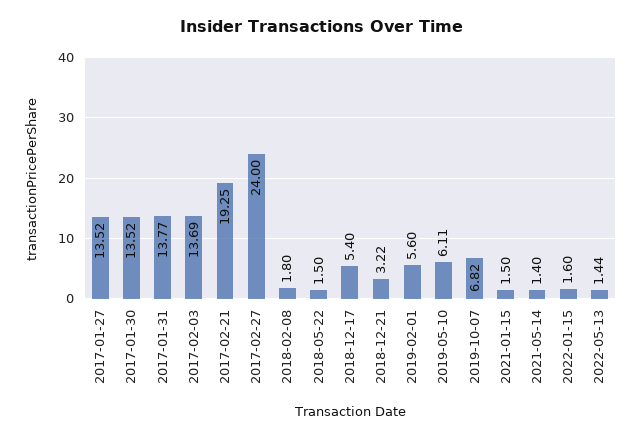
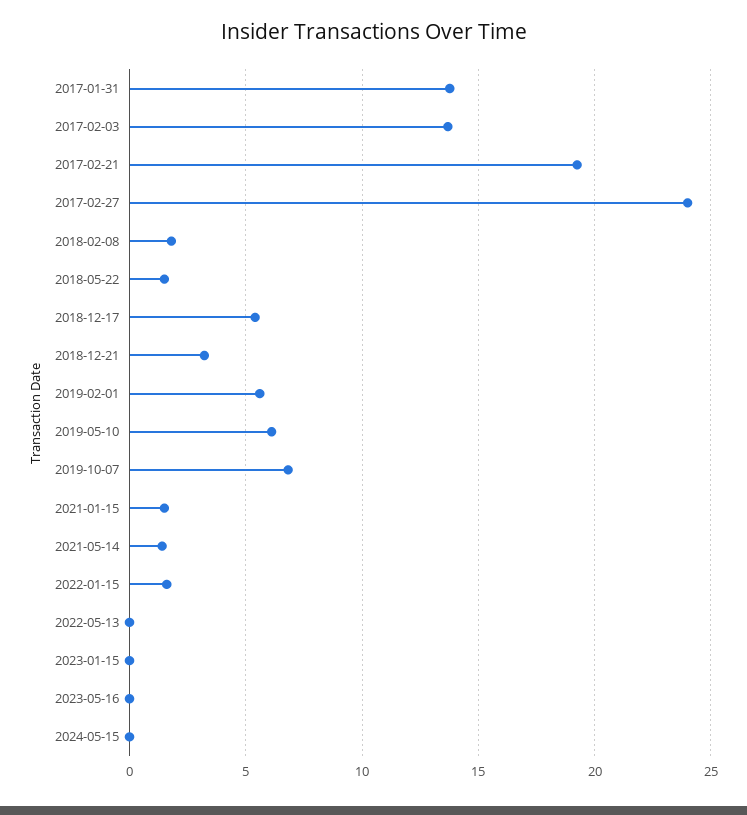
2017-01-27: 13.52 -> none
2017-01-30: 13.52 -> none
2022-05-13: 1.44 -> 0
2023-01-15: none -> 0
2023-05-16: none -> 0
2024-05-15: none -> 0

